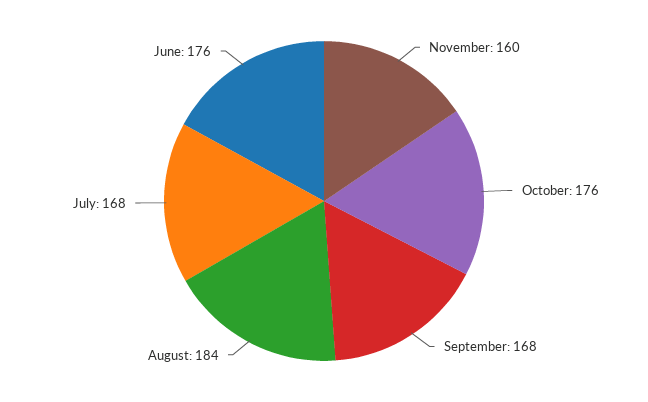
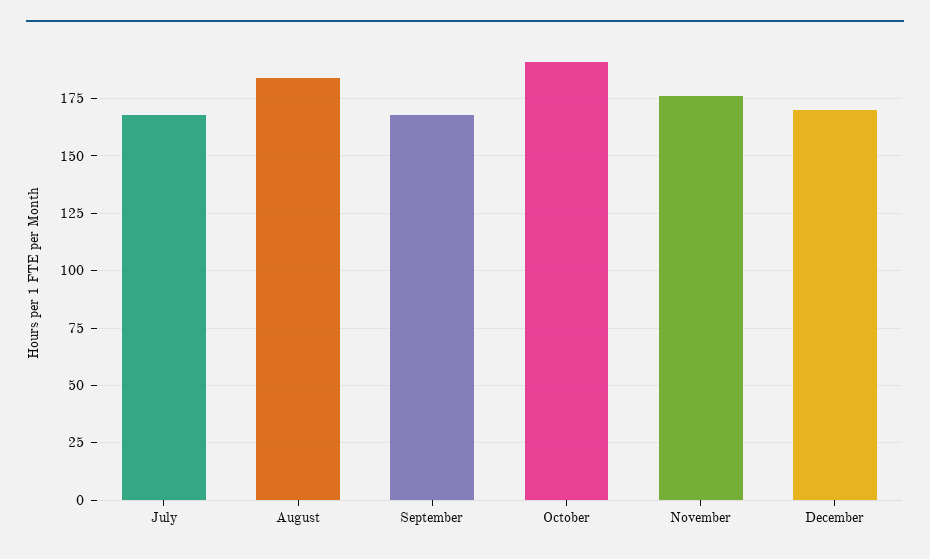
November: 160 -> 175
October: 176 -> 190
June: 176 -> none
December: none -> 170

